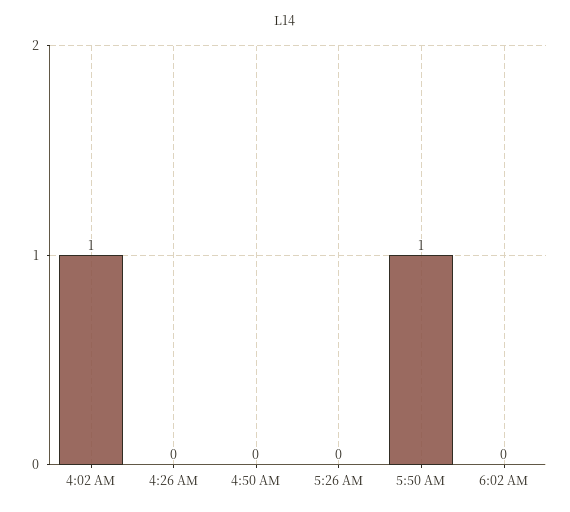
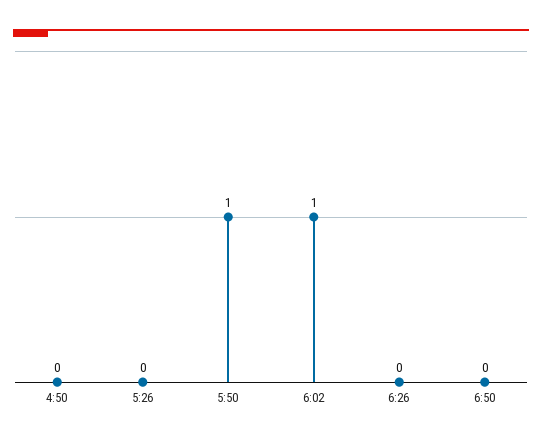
4:02 AM: 1 -> none
4:26 AM: 0 -> none
6:02 AM: 0 -> 1
6:26: none -> 0
6:50: none -> 0

